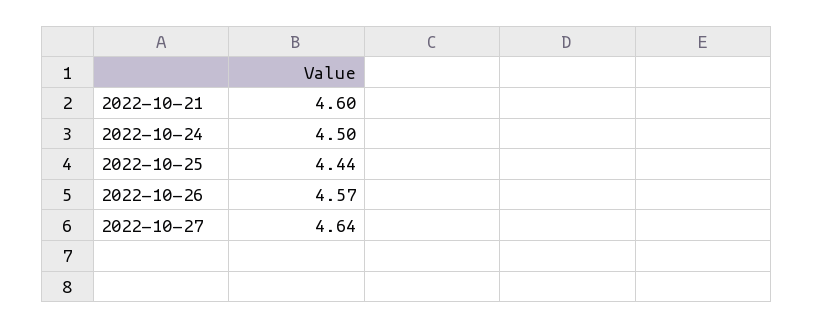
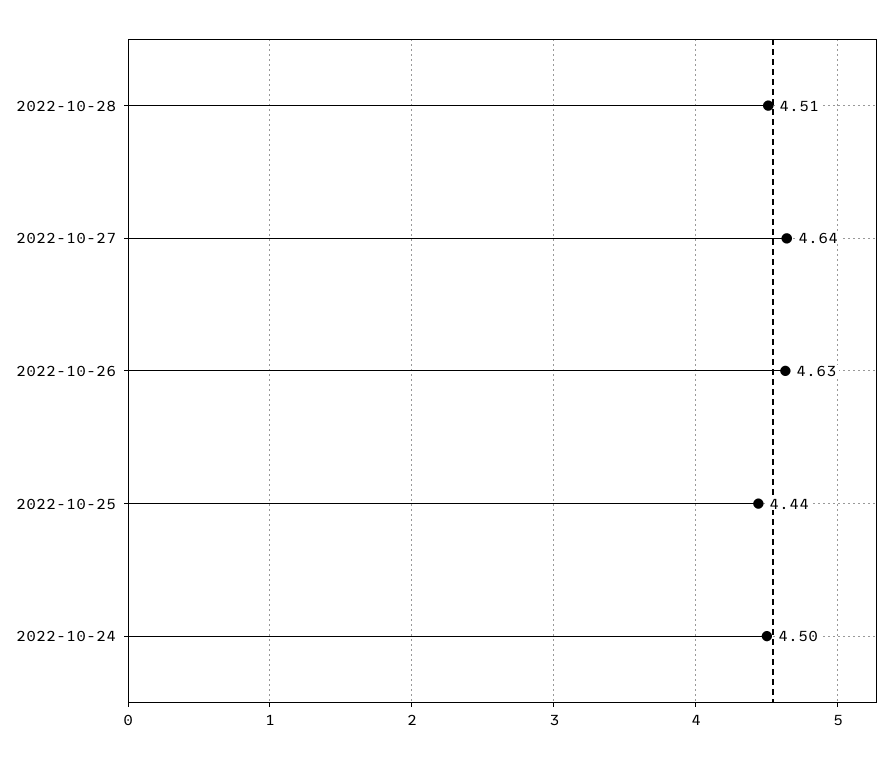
2022-10-21: 4.6 -> none
2022-10-26: 4.57 -> 4.63
2022-10-28: none -> 4.51

